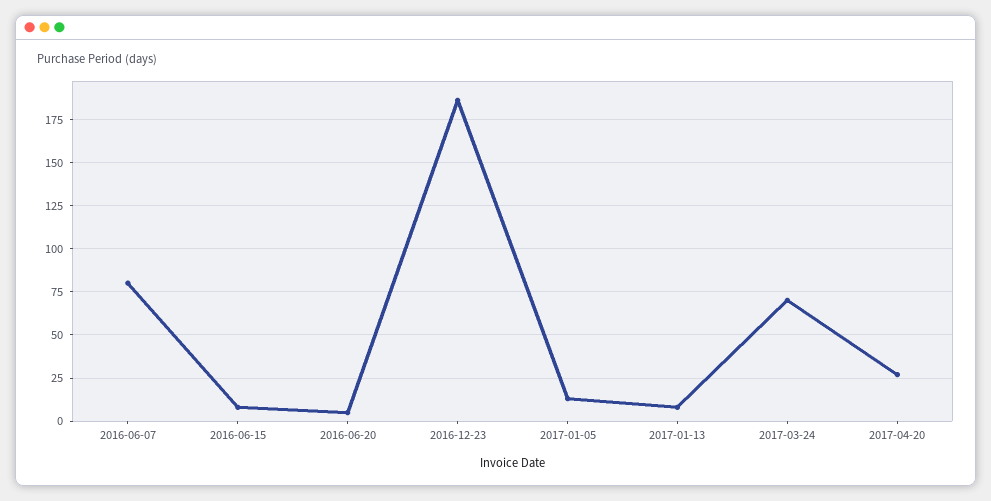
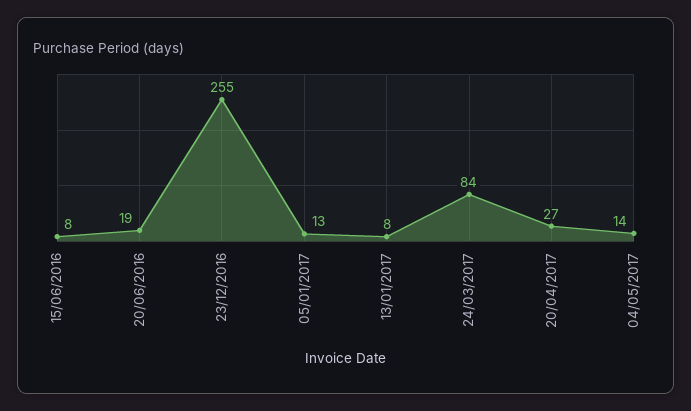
2016-06-07: 80 -> none
2016-06-20: 5 -> 19
2016-12-23: 185 -> 255
2017-03-24: 70 -> 84
04/05/2017: none -> 14

